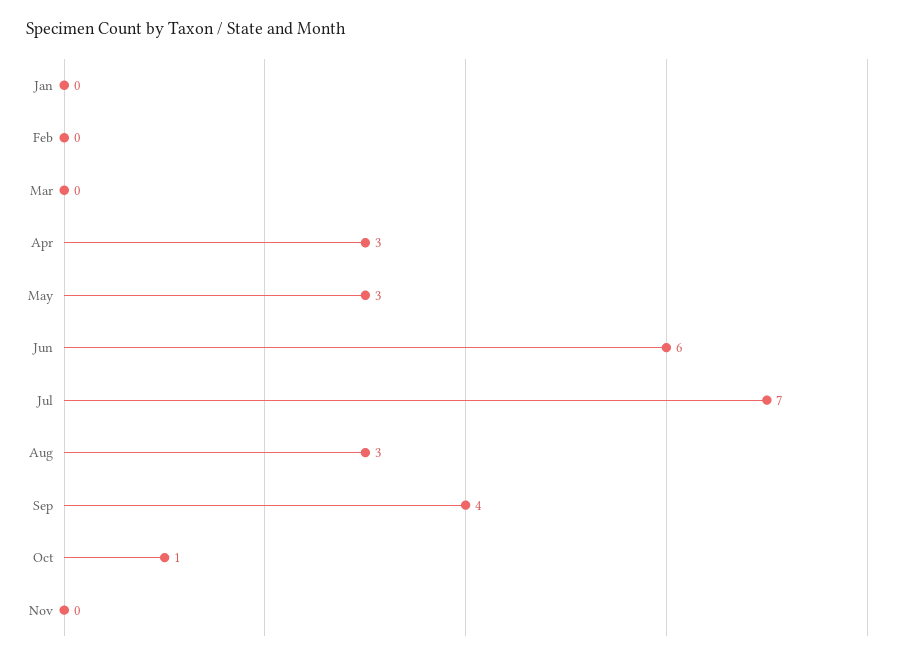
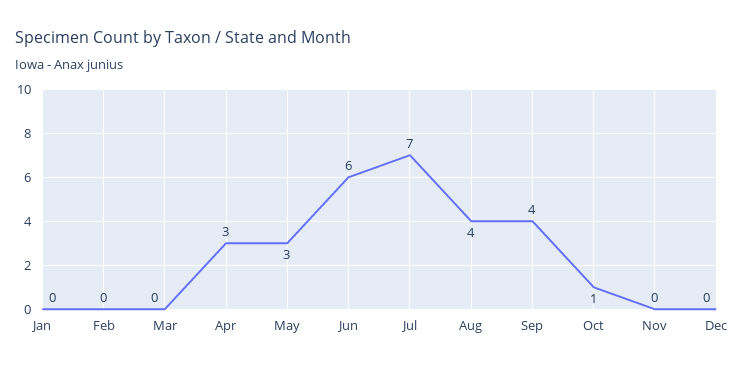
Aug: 3 -> 4
Dec: none -> 0

